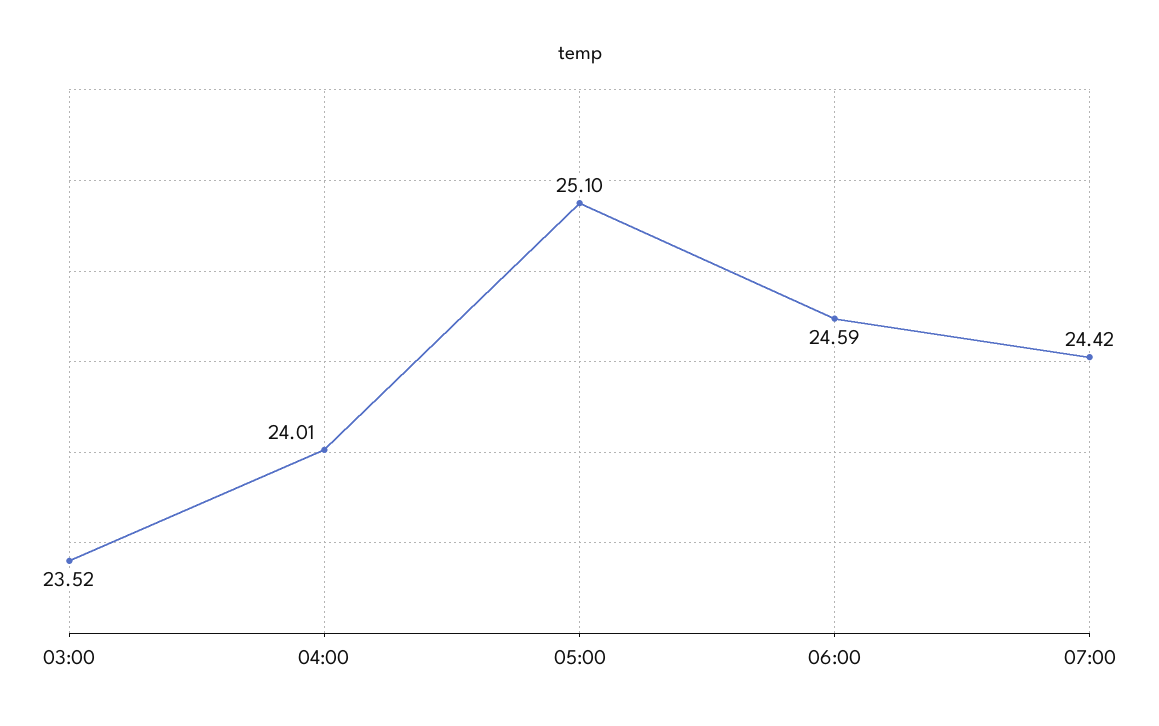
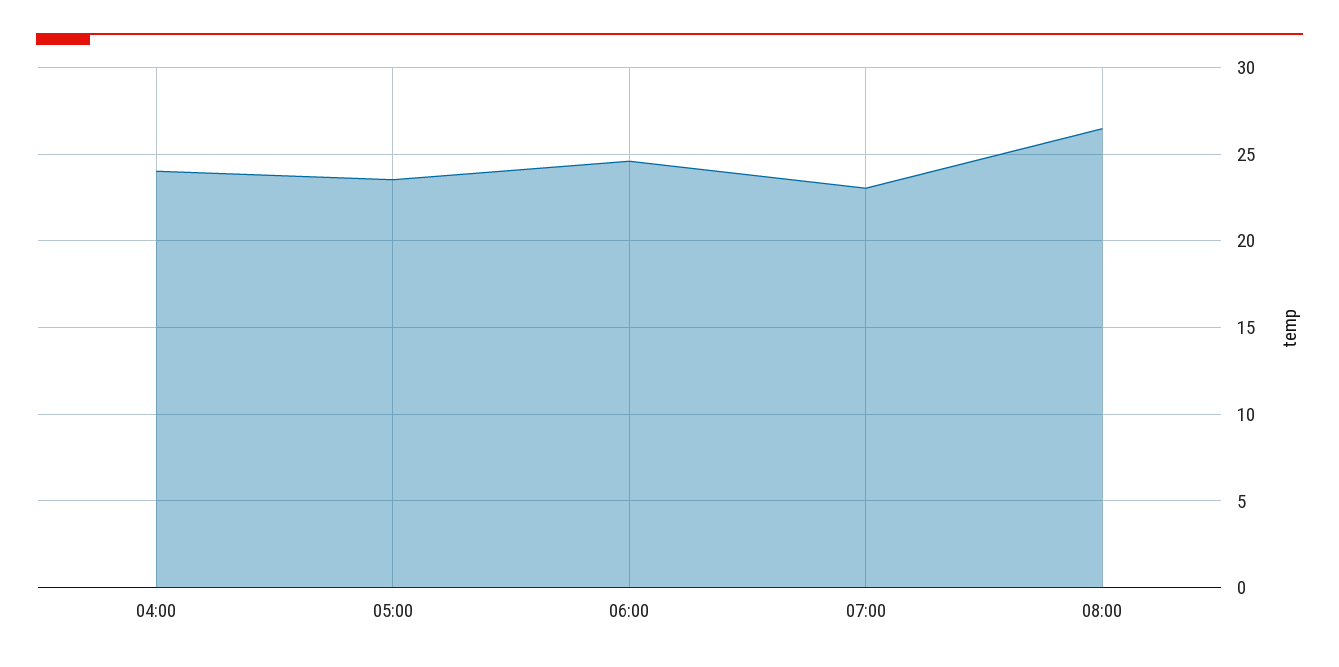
03:00: 23.52 -> none
05:00: 25.1 -> 23.5
07:00: 24.42 -> 23
08:00: none -> 26.5

